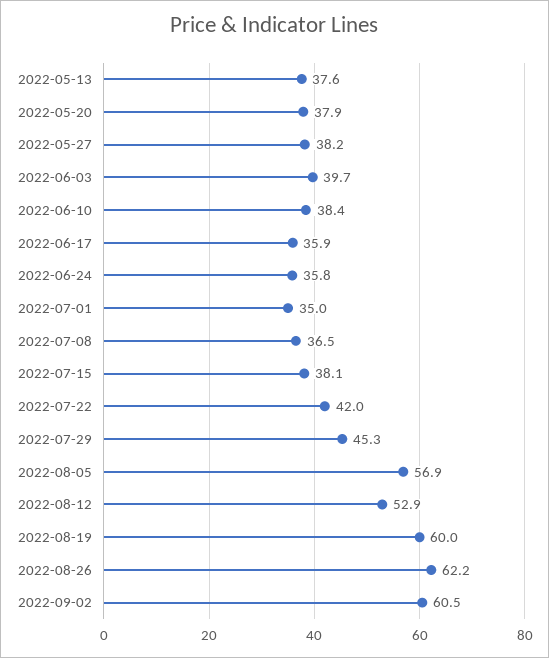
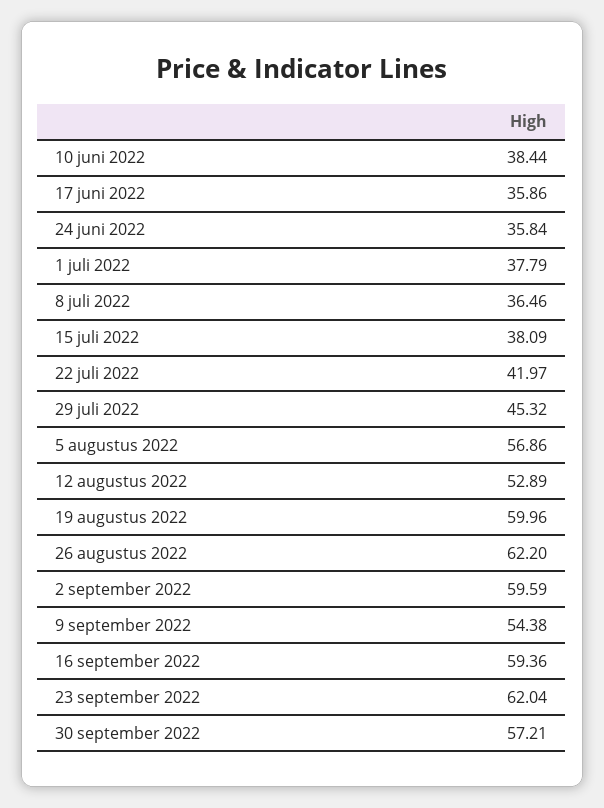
2022-05-13: 37.6 -> none
2022-05-20: 37.9 -> none
2022-05-27: 38.2 -> none
2022-06-03: 39.7 -> none
2022-07-01: 35 -> 37.79
2022-09-02: 60.5 -> 59.59
9 september 2022: none -> 54.38
16 september 2022: none -> 59.36
23 september 2022: none -> 62.04
30 september 2022: none -> 57.21

